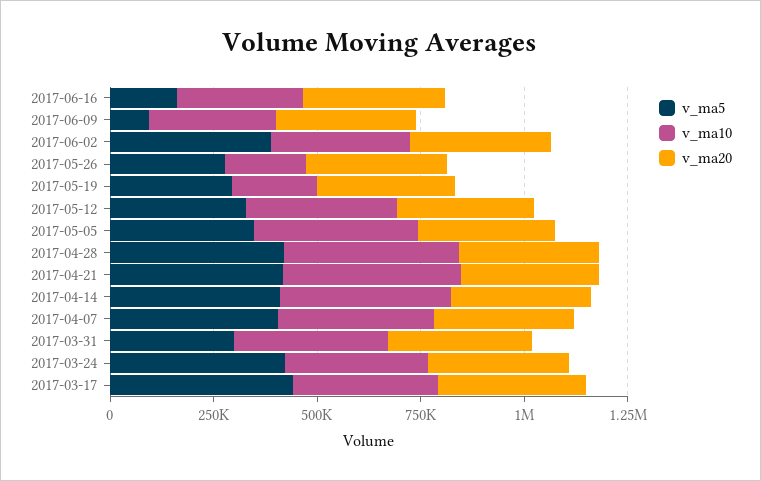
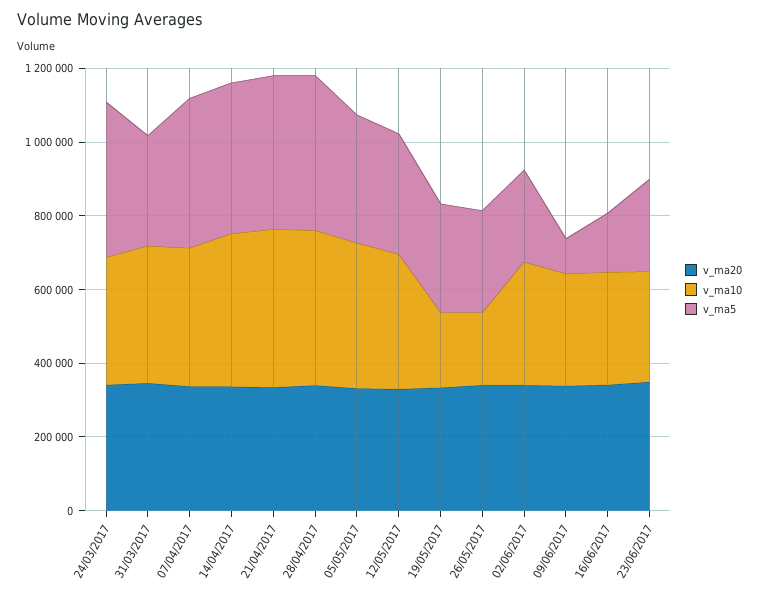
v_ma5, 2017-06-02: 400000 -> 250000
v_ma5, 2017-03-17: 450000 -> none
v_ma10, 2017-03-17: 350000 -> none
v_ma20, 2017-03-17: 350000 -> none
v_ma20, 23/06/2017: none -> 350000
v_ma10, 23/06/2017: none -> 300000
v_ma5, 23/06/2017: none -> 250000

